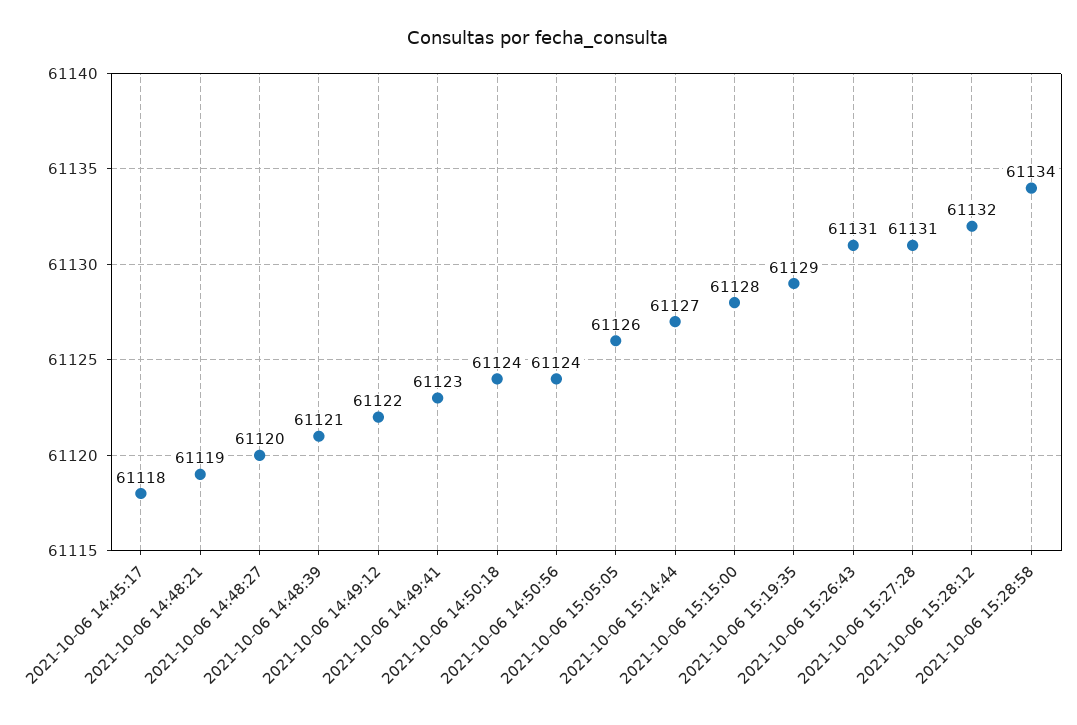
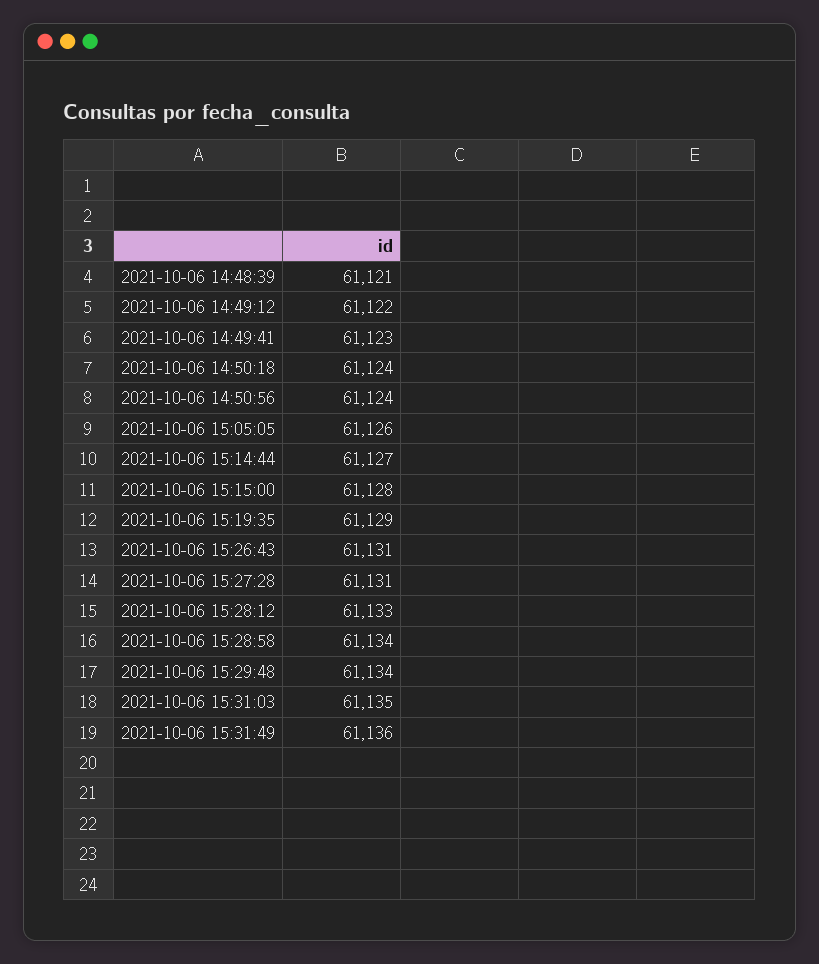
2021-10-06 14:45:17: 61118 -> none
2021-10-06 14:48:21: 61119 -> none
2021-10-06 14:48:27: 61120 -> none
2021-10-06 15:28:12: 61132 -> 61133
2021-10-06 15:29:48: none -> 61134
2021-10-06 15:31:03: none -> 61135
2021-10-06 15:31:49: none -> 61136

